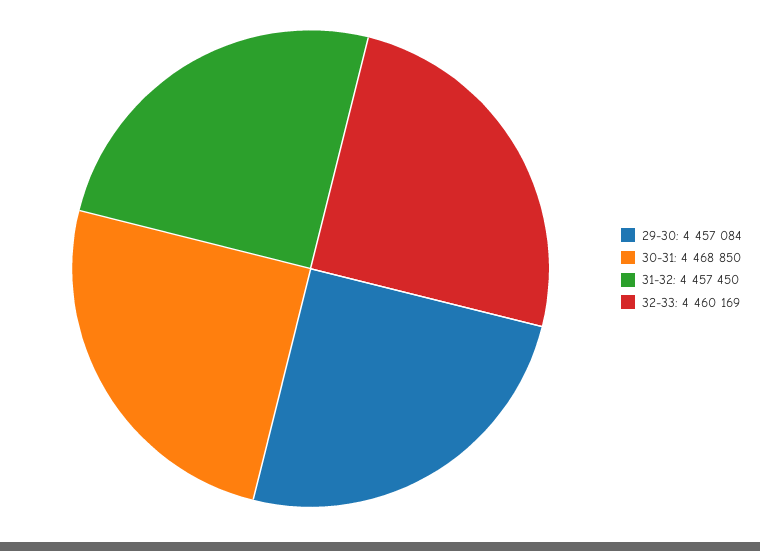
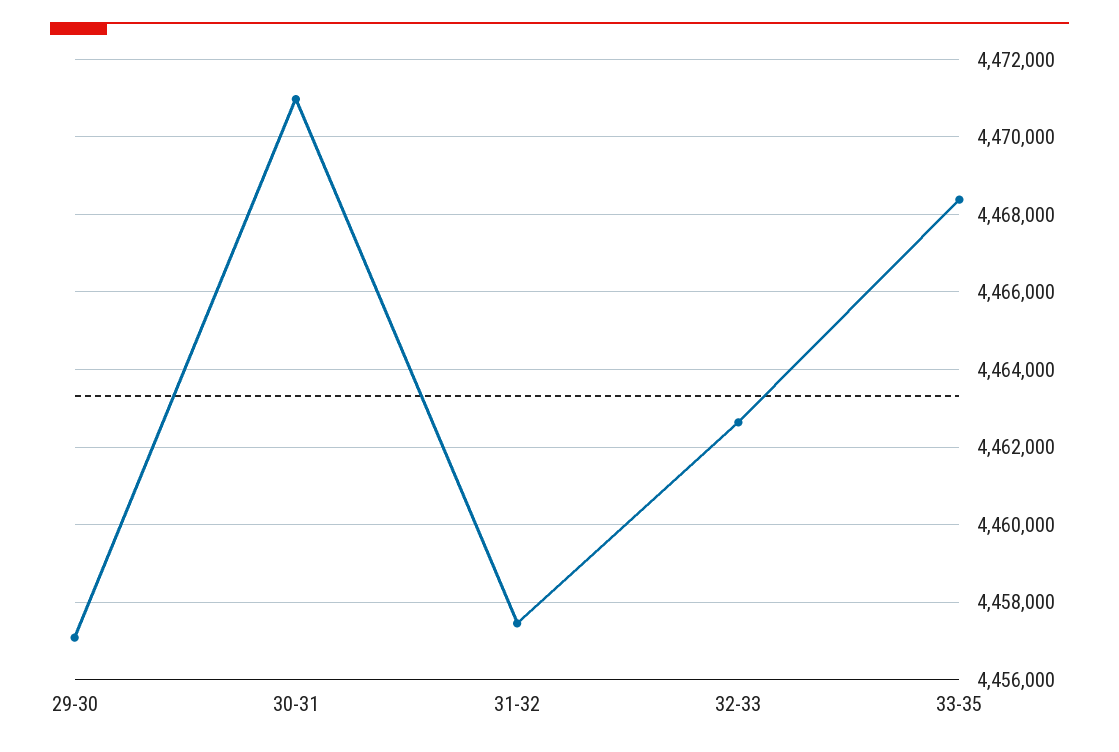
30-31: 4468850 -> 4471000
32-33: 4460169 -> 4462600
33-35: none -> 4468400

